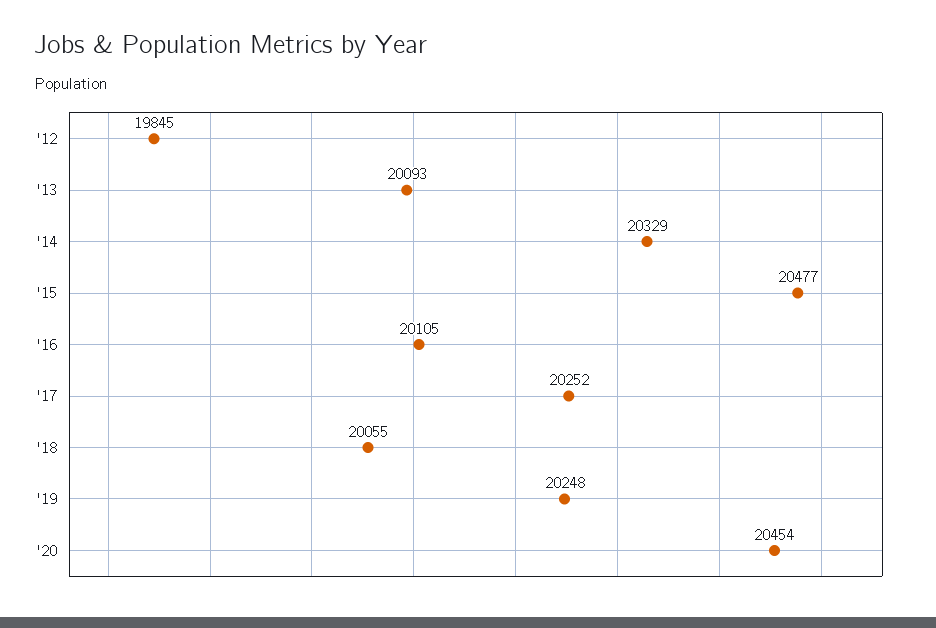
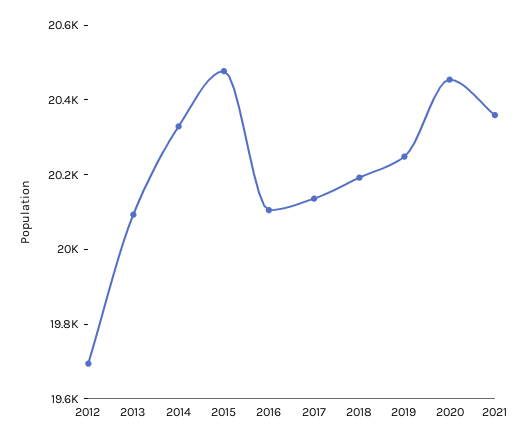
'12: 19845 -> 19700
'17: 20252 -> 20150
'18: 20055 -> 20200
2021: none -> 20350

